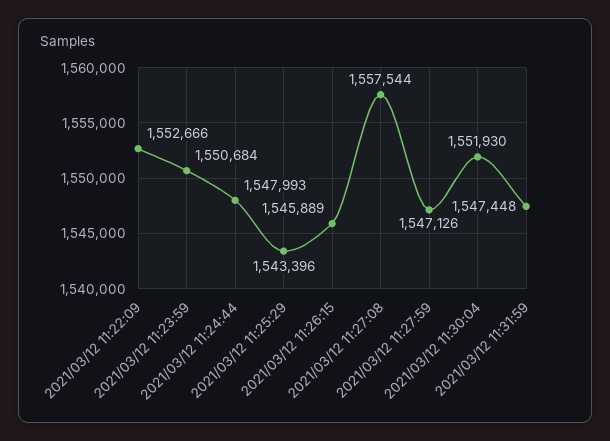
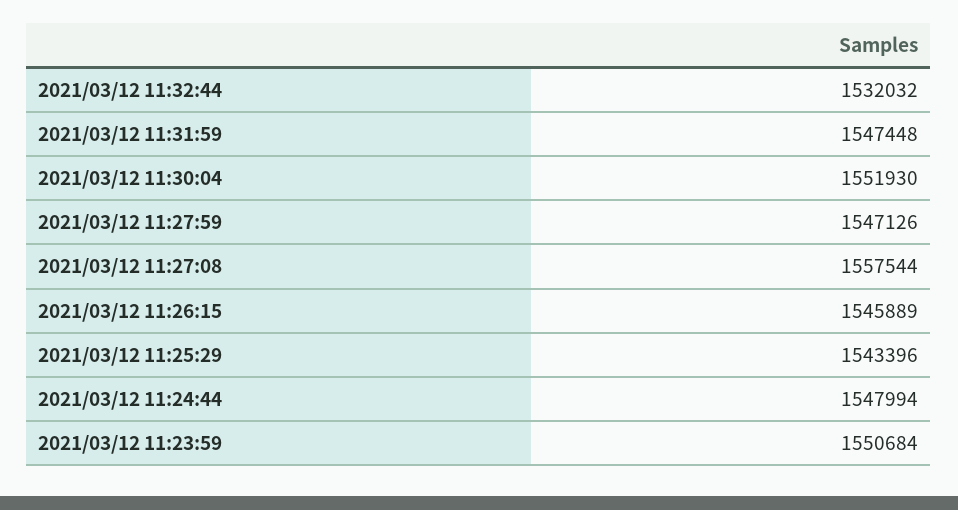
2021/03/12 11:22:09: 1552666 -> none
2021/03/12 11:24:44: 1547993 -> 1547994
2021/03/12 11:32:44: none -> 1532032

